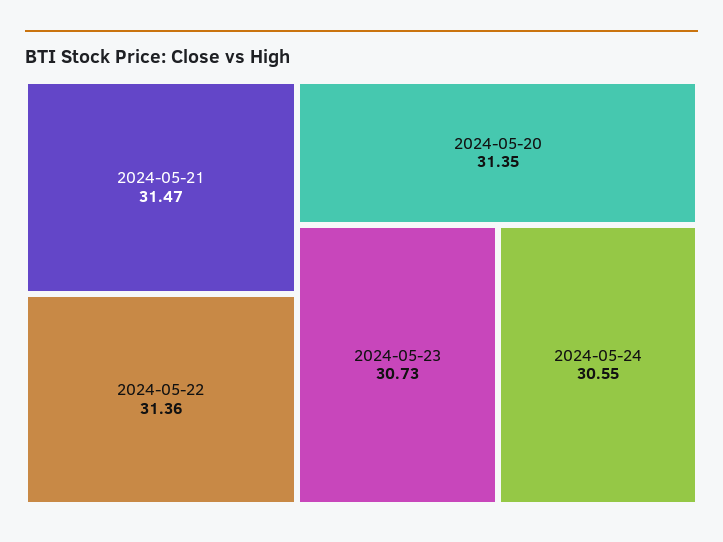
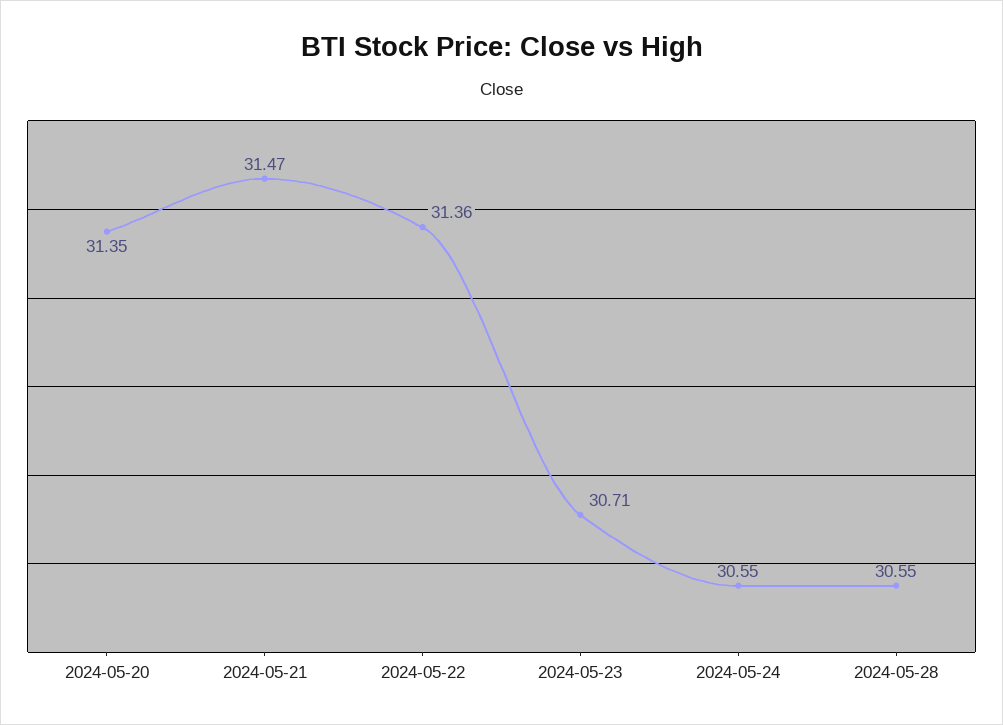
2024-05-23: 30.73 -> 30.71
2024-05-28: none -> 30.55

